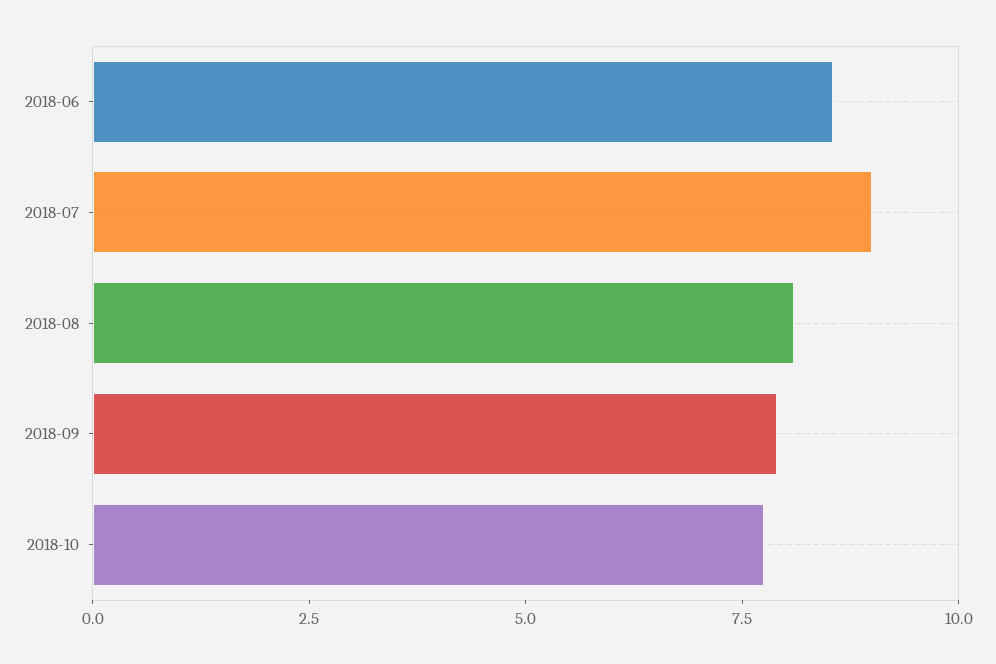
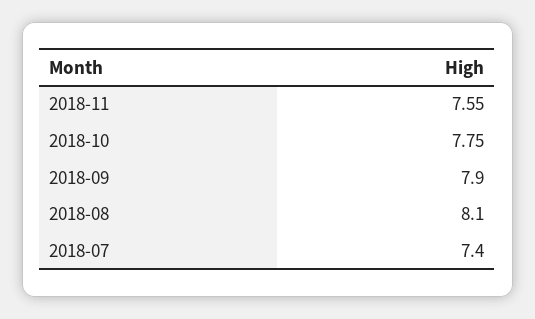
2018-06: 8.5 -> none
2018-07: 9 -> 7.4
2018-11: none -> 7.55

